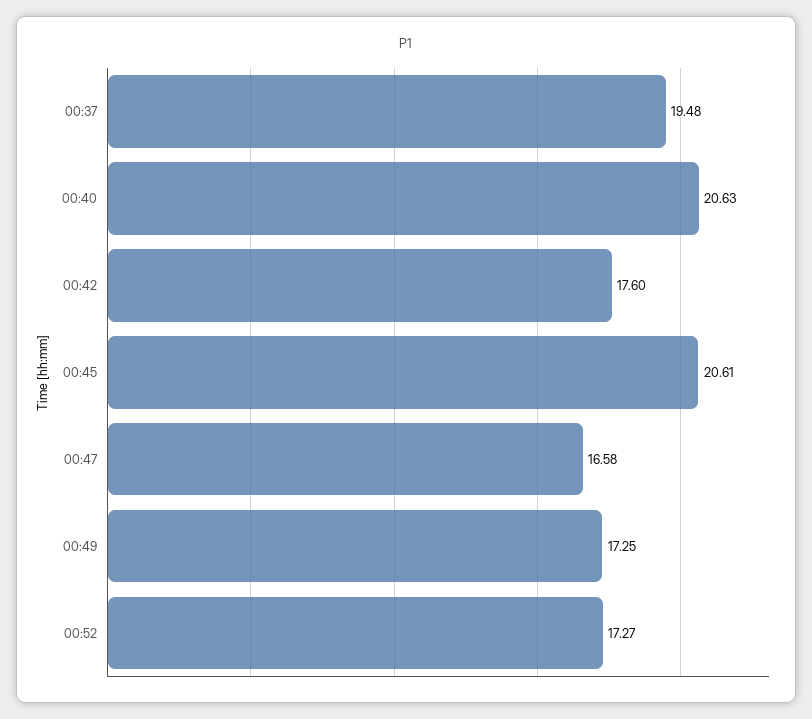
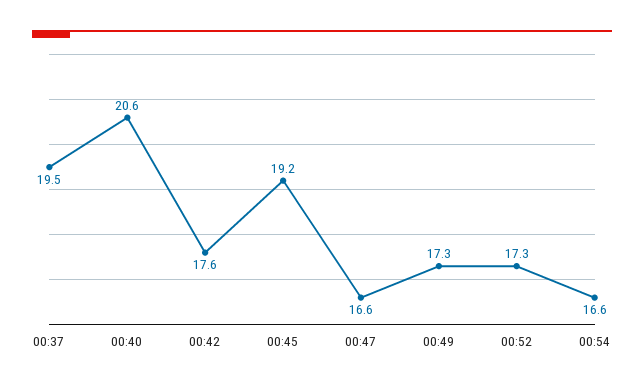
00:45: 20.61 -> 19.2
00:54: none -> 16.6

